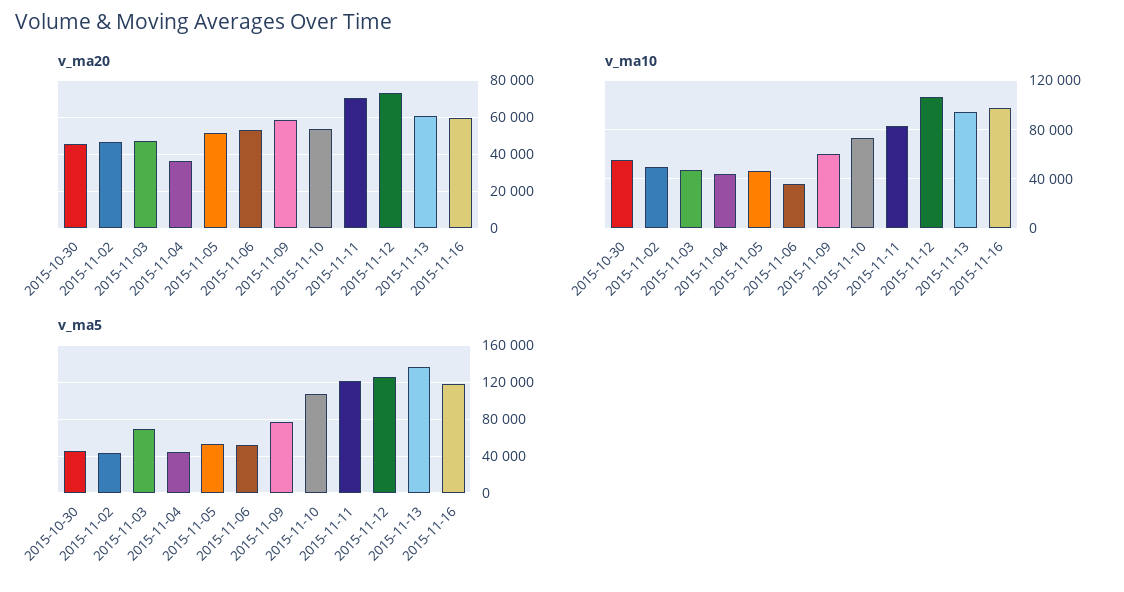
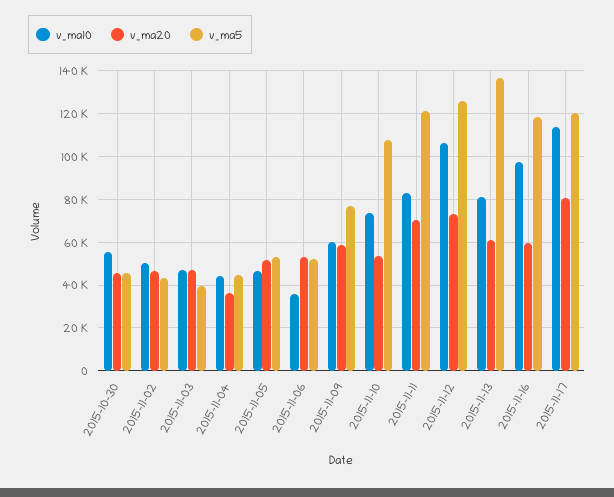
v_ma10, 2015-11-13: 95000 -> 80000
v_ma5, 2015-11-03: 70000 -> 40000
v_ma10, 2015-11-17: none -> 115000
v_ma20, 2015-11-17: none -> 80000
v_ma5, 2015-11-17: none -> 120000

